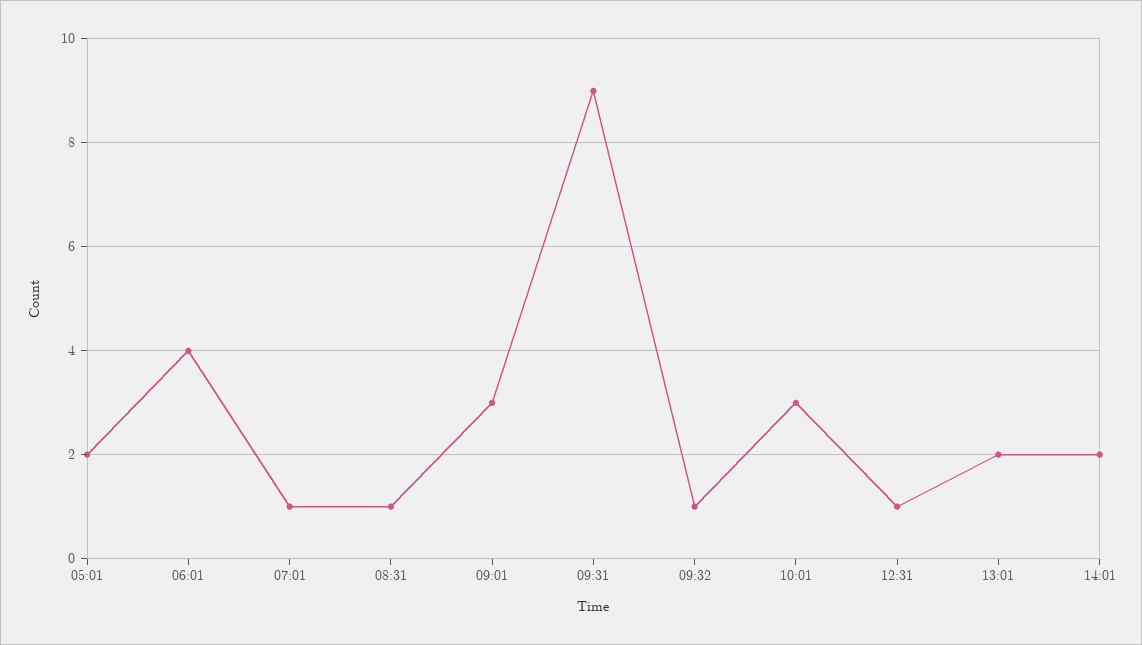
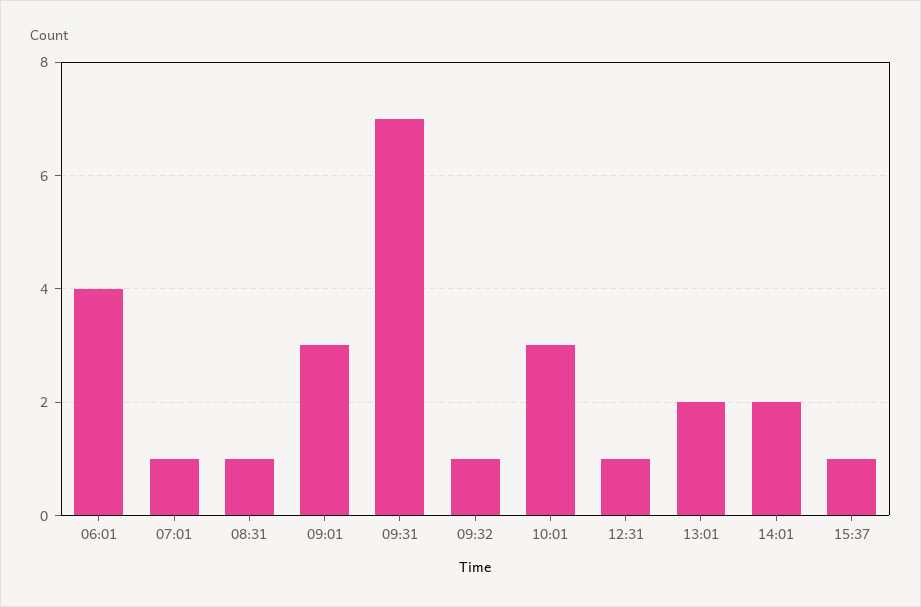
05:01: 2 -> none
09:31: 9 -> 7
15:37: none -> 1

